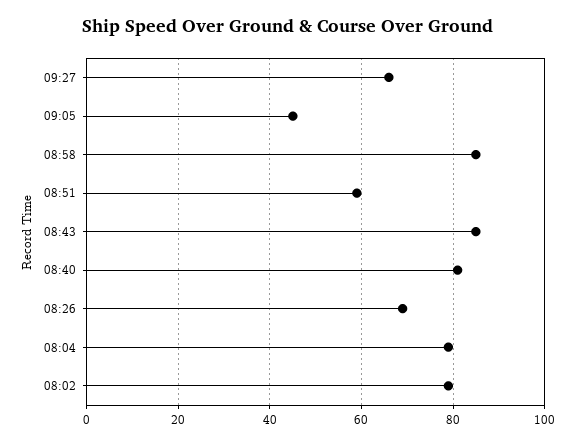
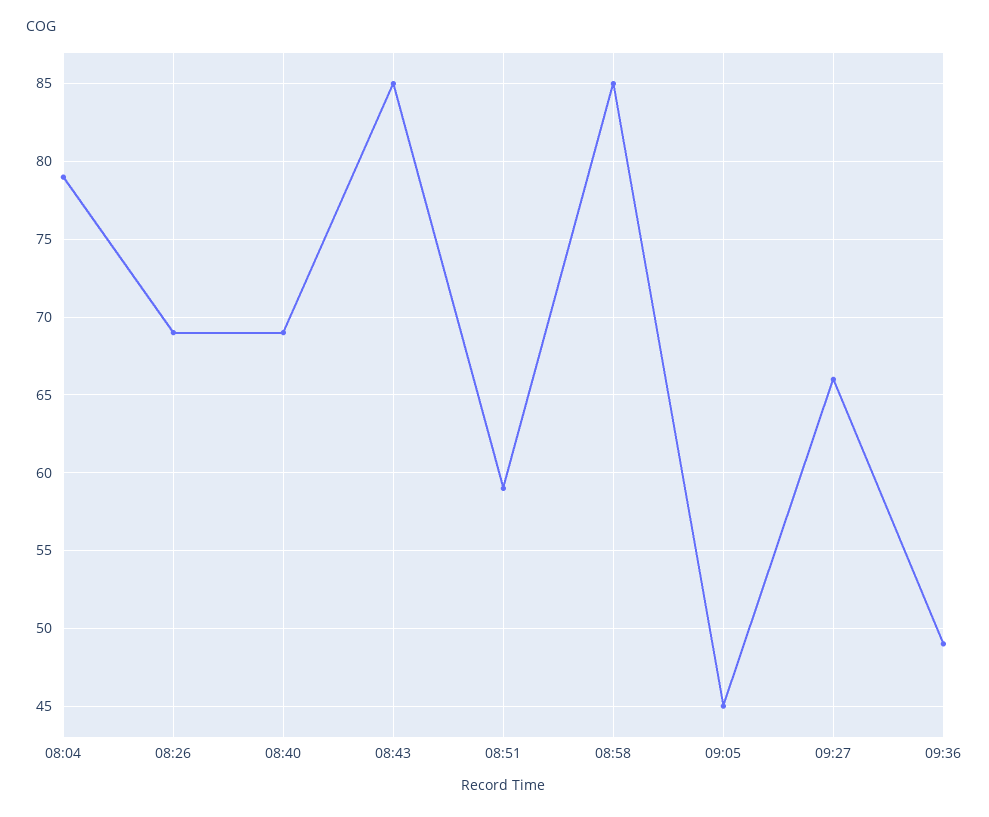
08:40: 80 -> 69
08:02: 80 -> none
09:36: none -> 49

